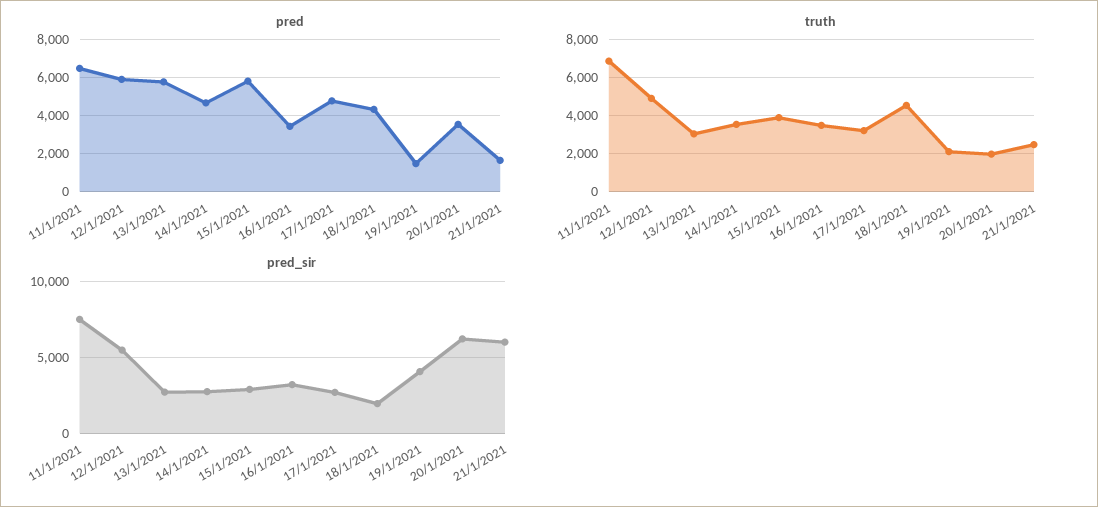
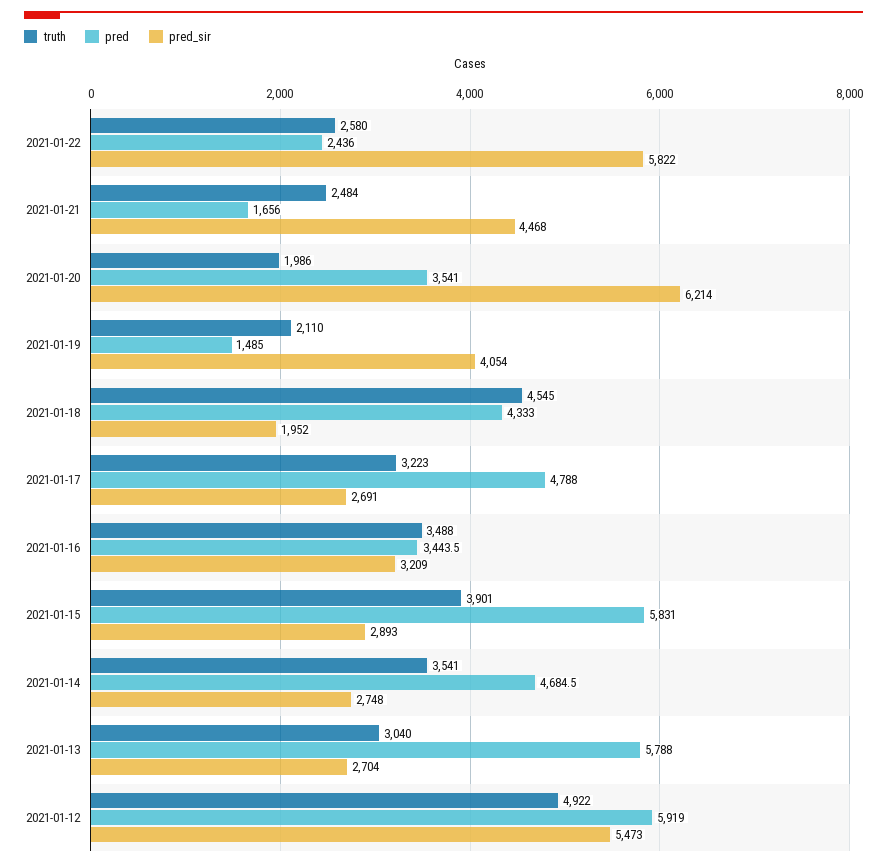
pred, 11/1/2021: 6500 -> none
truth, 11/1/2021: 7000 -> none
pred_sir, 11/1/2021: 7500 -> none
pred_sir, 21/1/2021: 6000 -> 4468
truth, 2021-01-22: none -> 2580
pred, 2021-01-22: none -> 2436
pred_sir, 2021-01-22: none -> 5822

